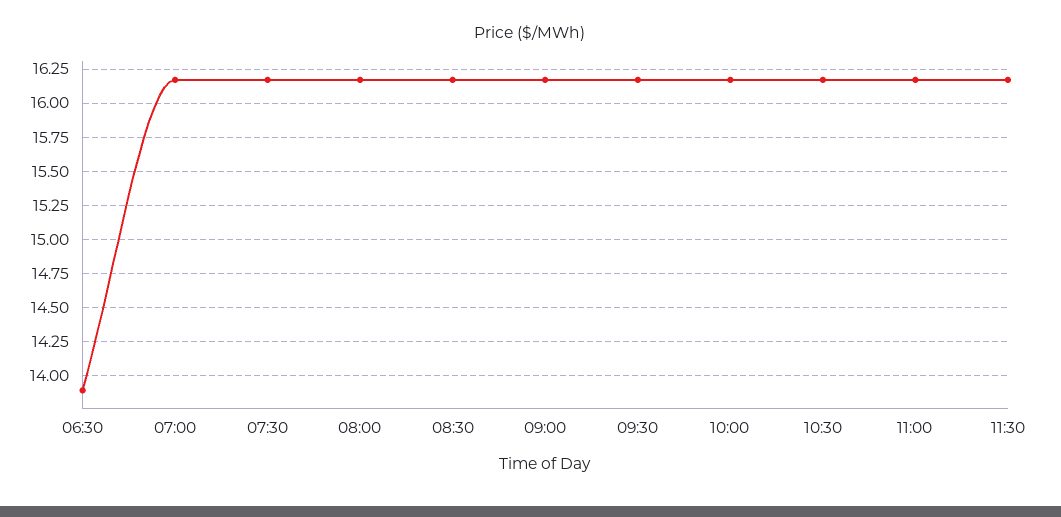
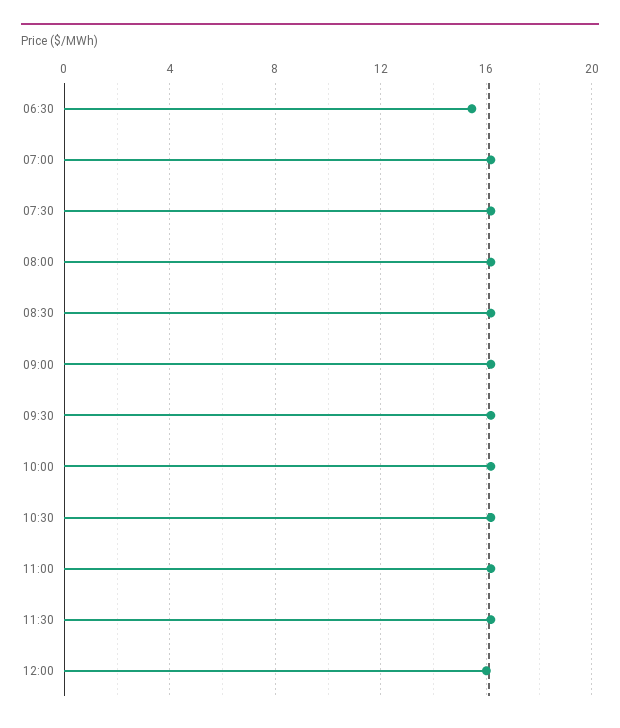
06:30: 13.9 -> 15.5
12:00: none -> 16

